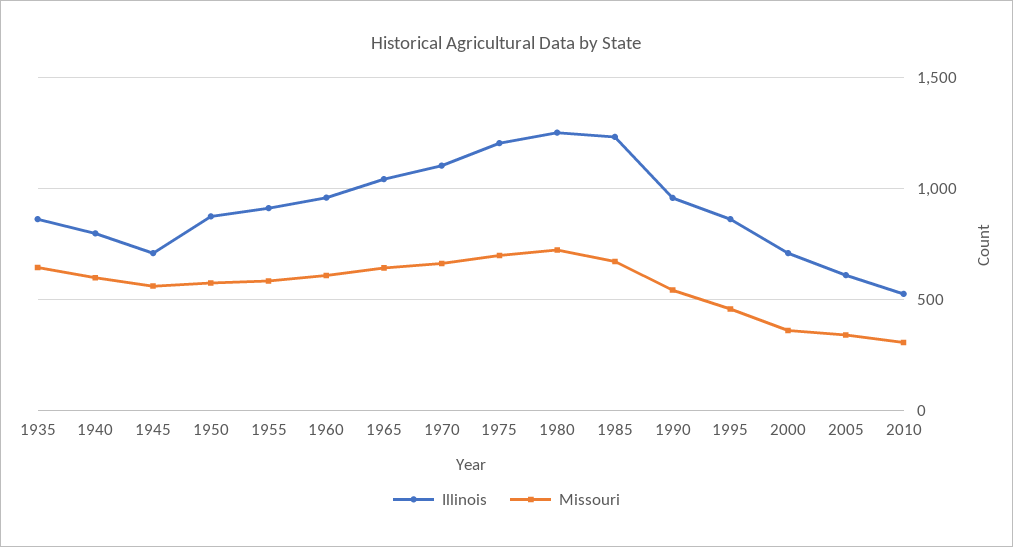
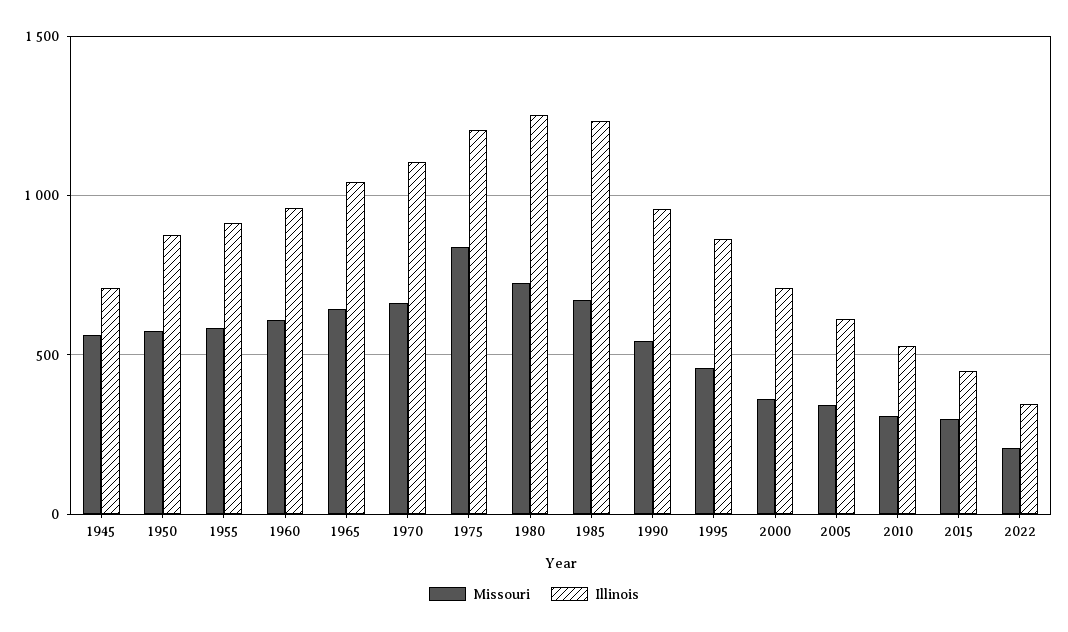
Illinois, 1935: 850 -> none
Missouri, 1935: 650 -> none
Illinois, 1940: 800 -> none
Missouri, 1940: 600 -> none
Missouri, 1975: 700 -> 850
Missouri, 2015: none -> 300
Illinois, 2015: none -> 450
Missouri, 2022: none -> 200
Illinois, 2022: none -> 350

